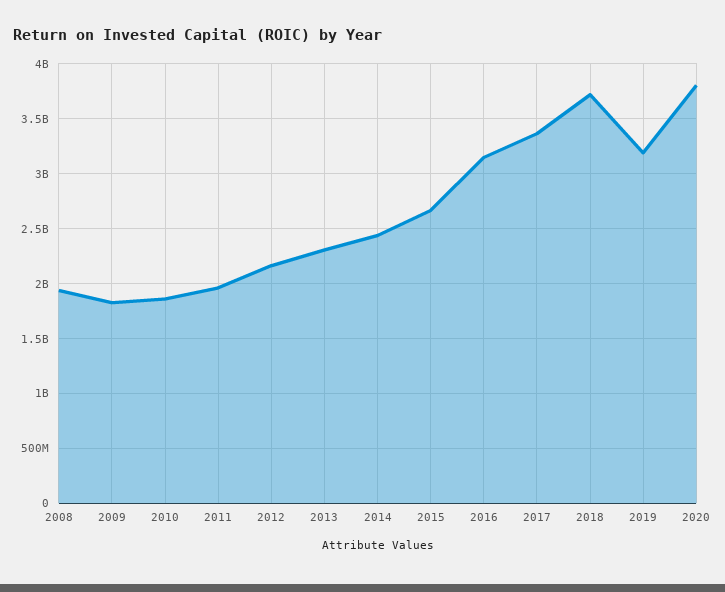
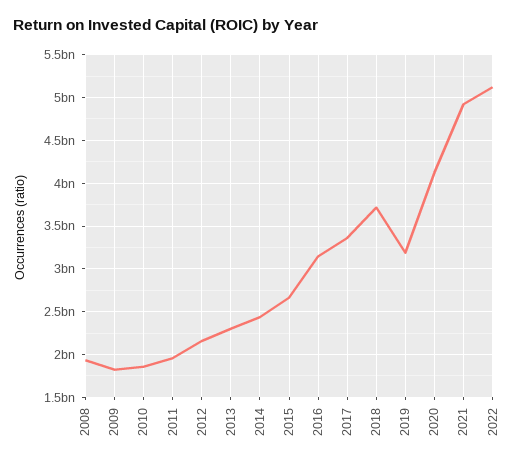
2020: 3800000000 -> 4100000000
2021: none -> 4900000000
2022: none -> 5100000000

